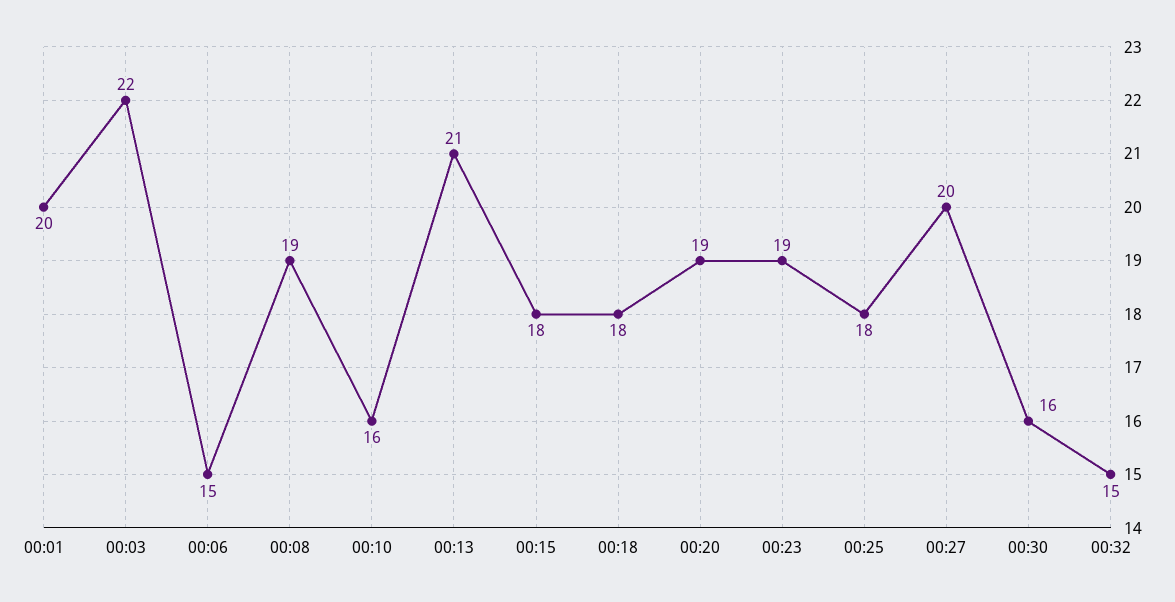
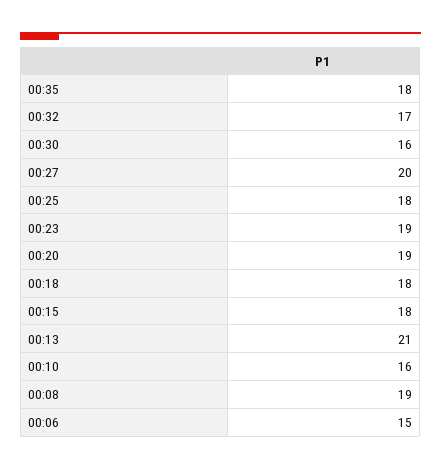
00:01: 20 -> none
00:03: 22 -> none
00:32: 15 -> 17
00:35: none -> 18

